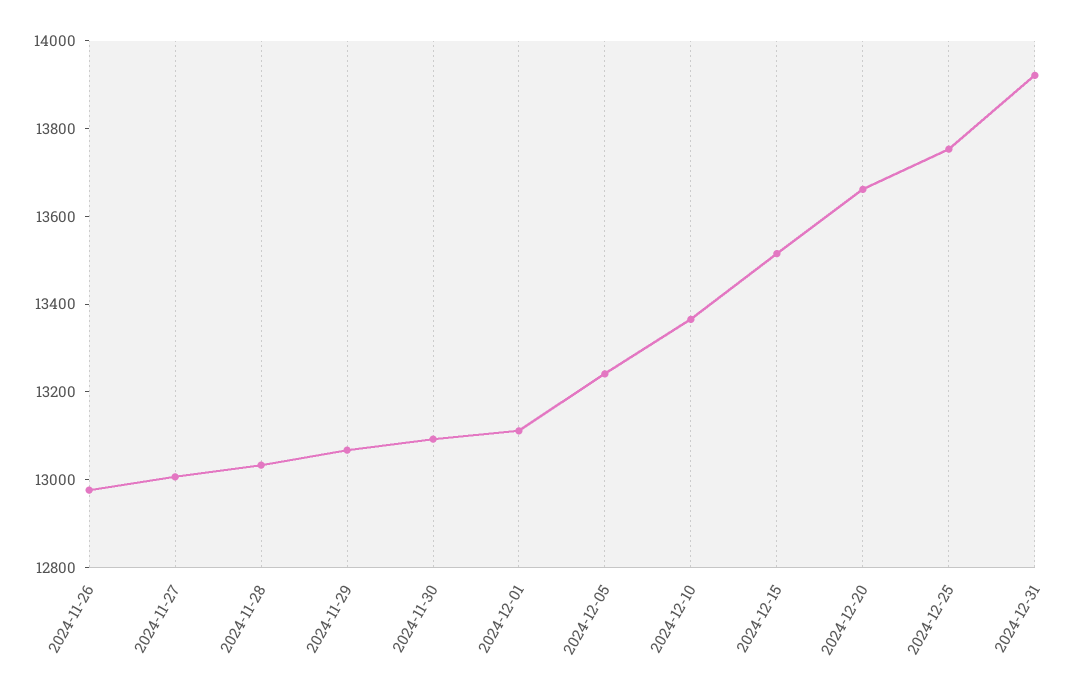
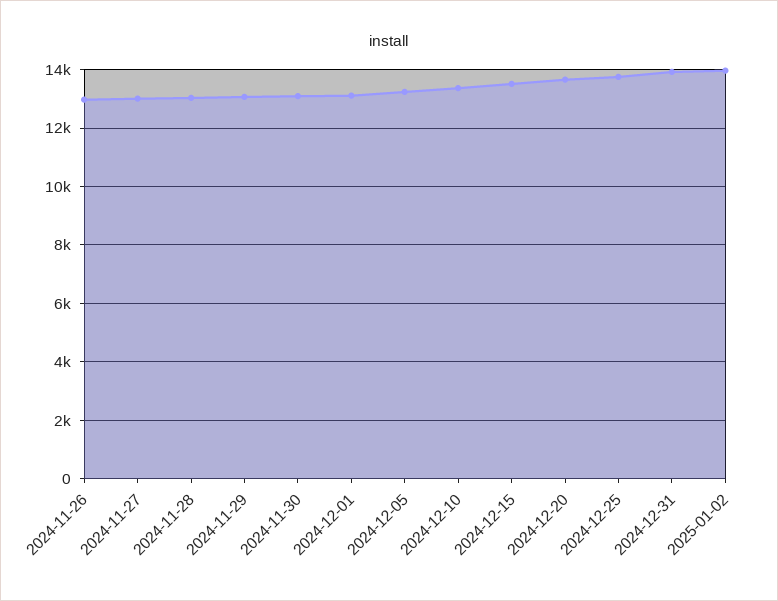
2025-01-02: none -> 14000

